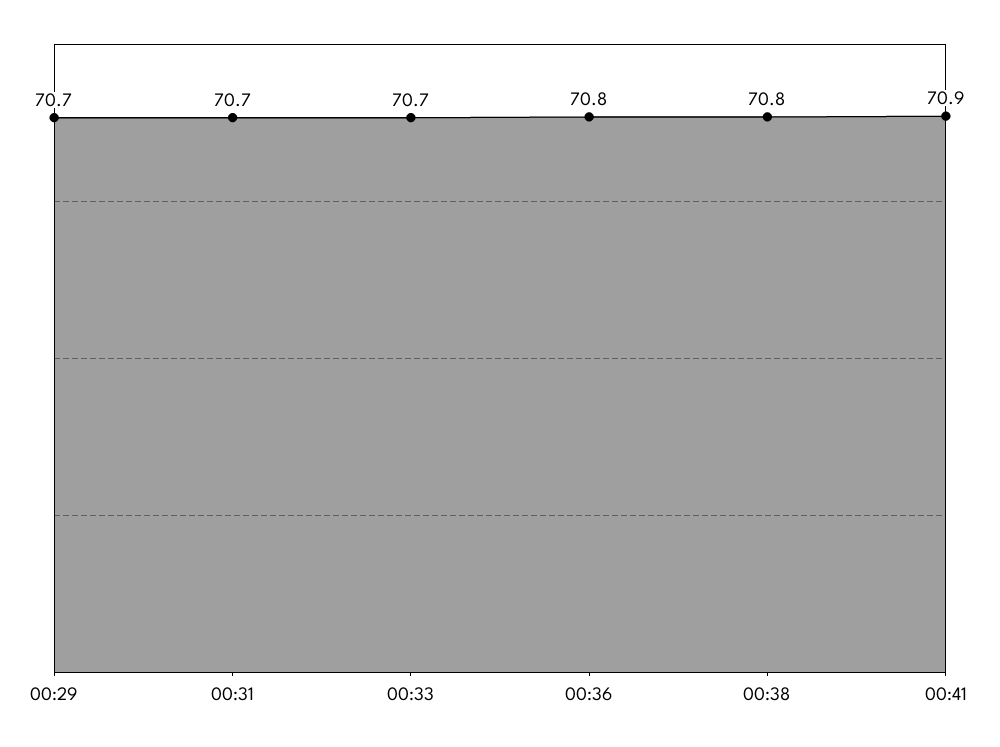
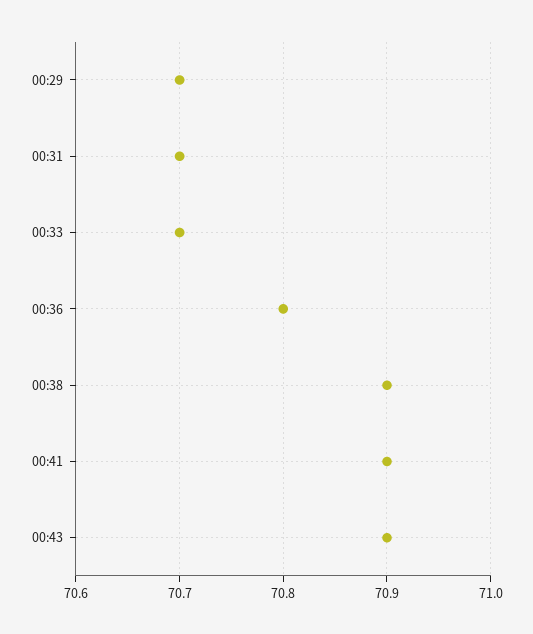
00:38: 70.8 -> 70.9
00:43: none -> 70.9

